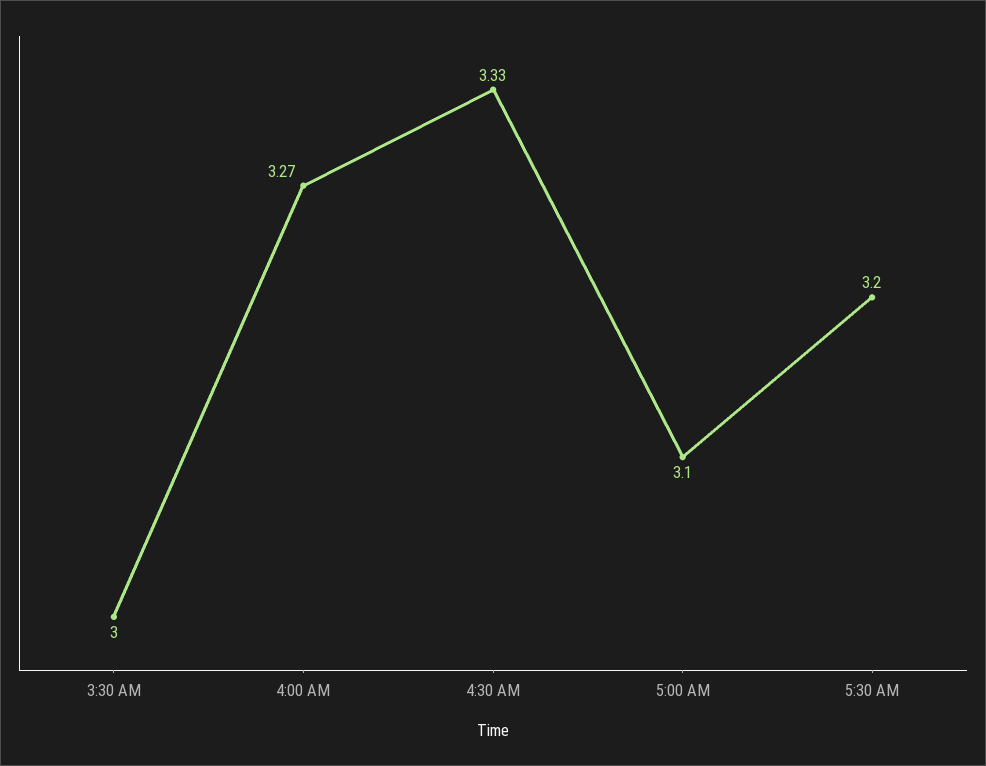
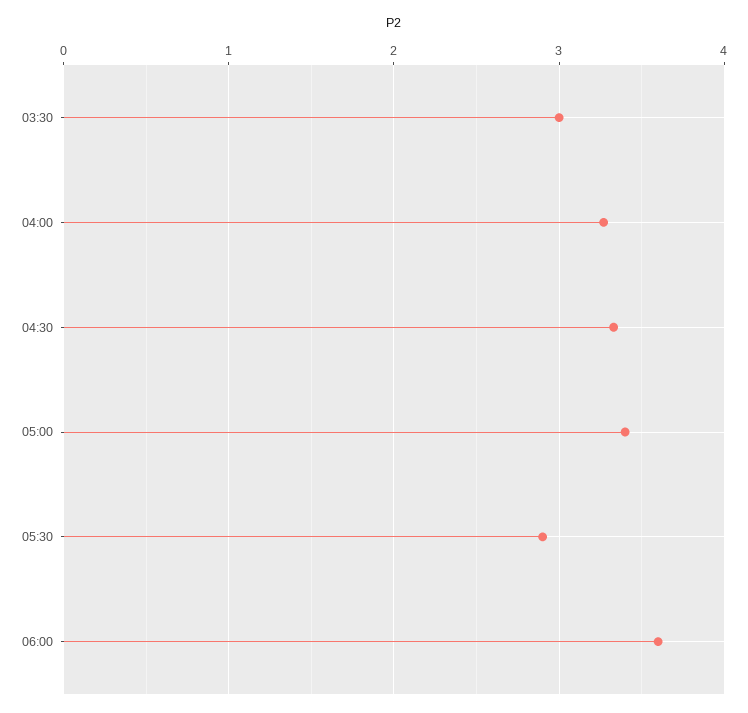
5:00 AM: 3.1 -> 3.4
5:30 AM: 3.2 -> 2.9
06:00: none -> 3.6

